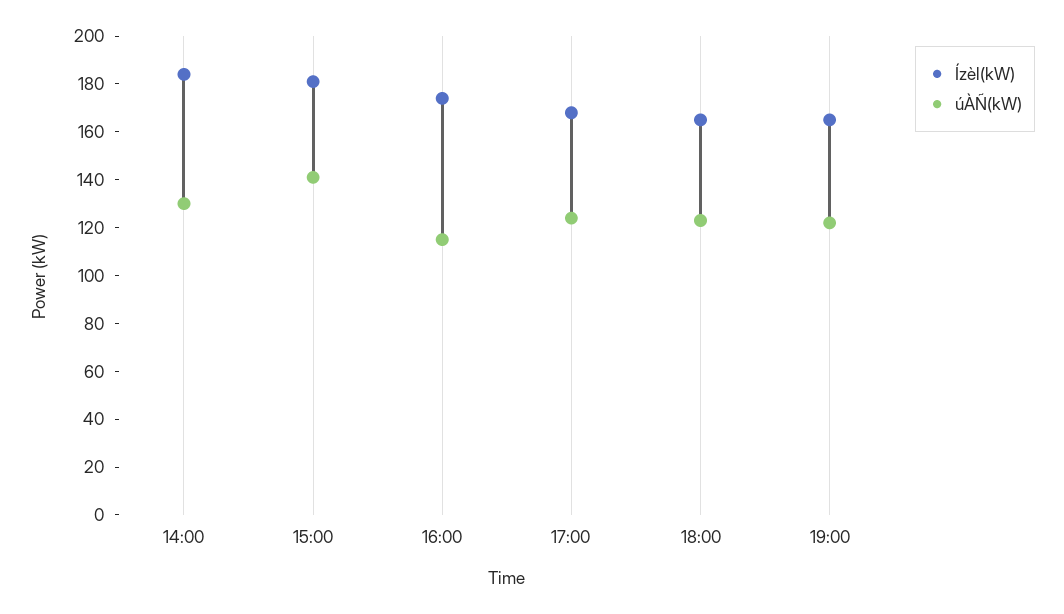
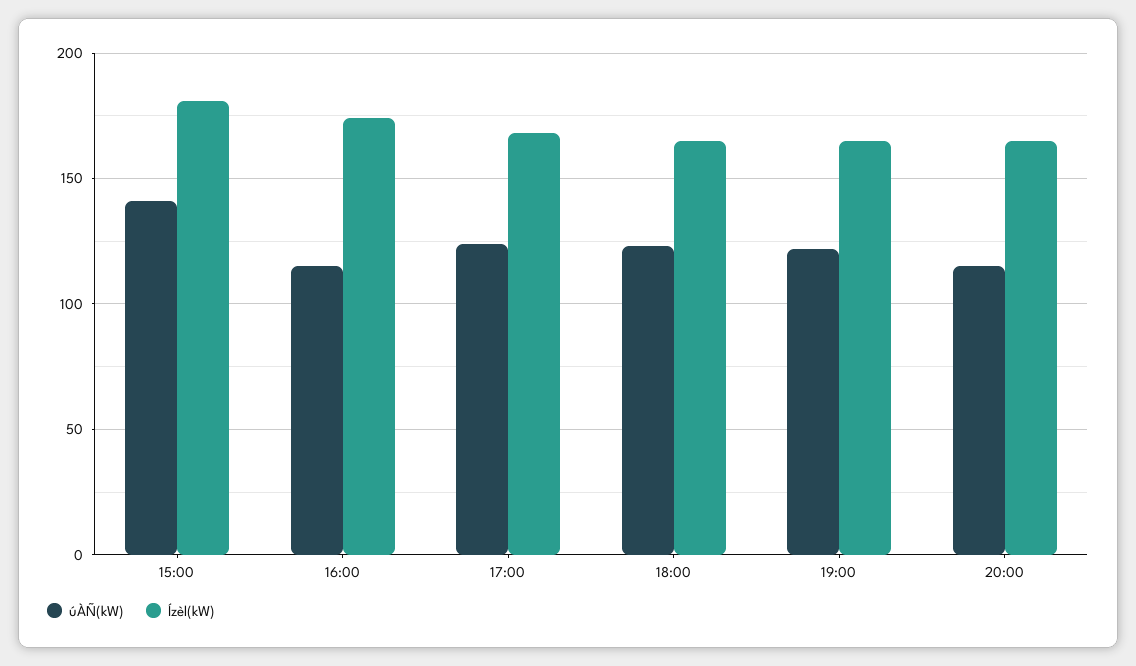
Ízèl(kW), 14:00: 185 -> none
úÀÑ(kW), 14:00: 130 -> none
úÀÑ(kW), 20:00: none -> 115
Ízèl(kW), 20:00: none -> 165

